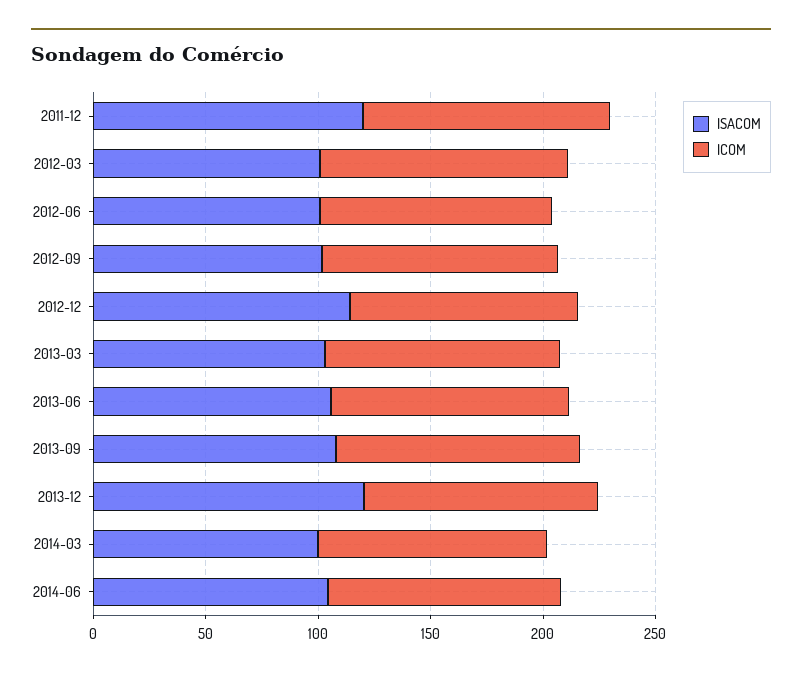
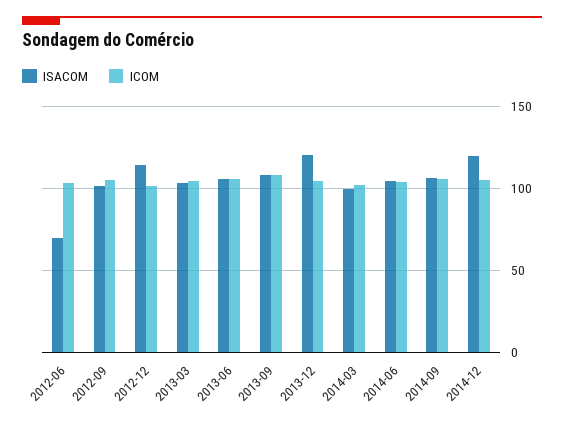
ISACOM, 2011-12: 120 -> none
ICOM, 2011-12: 110 -> none
ISACOM, 2012-03: 100 -> none
ICOM, 2012-03: 110 -> none
ISACOM, 2012-06: 100 -> 70
ISACOM, 2014-09: none -> 105
ICOM, 2014-09: none -> 105
ISACOM, 2014-12: none -> 120
ICOM, 2014-12: none -> 105

